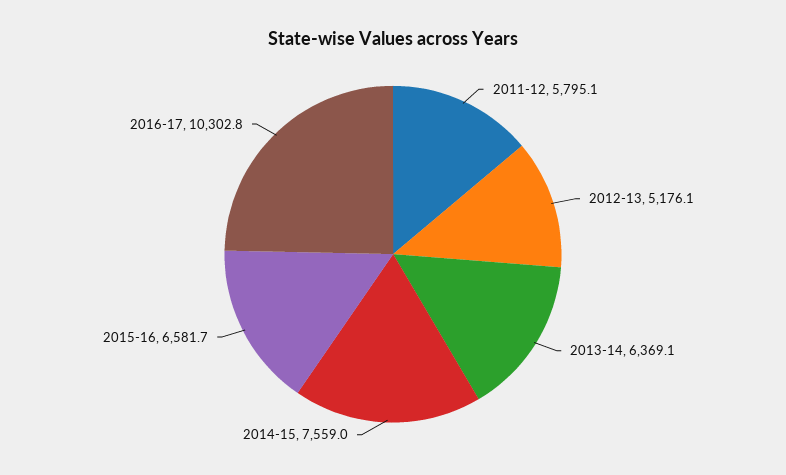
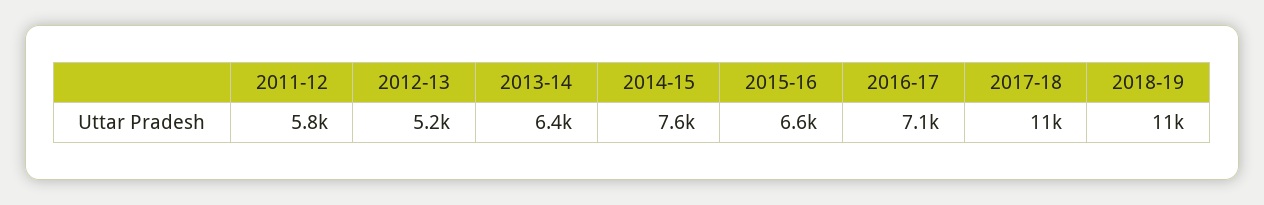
2016-17: 10302.8 -> 7100
2017-18: none -> 11000
2018-19: none -> 11000

